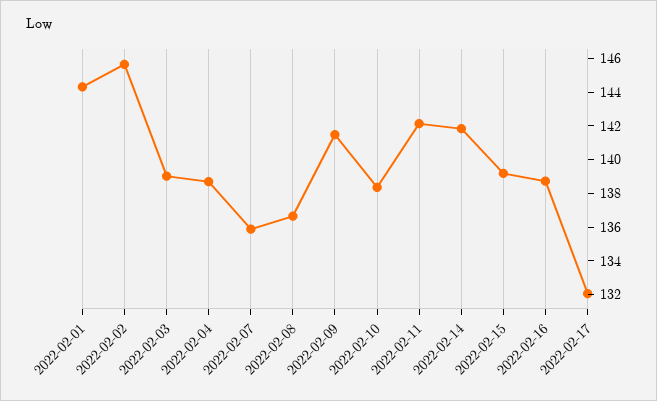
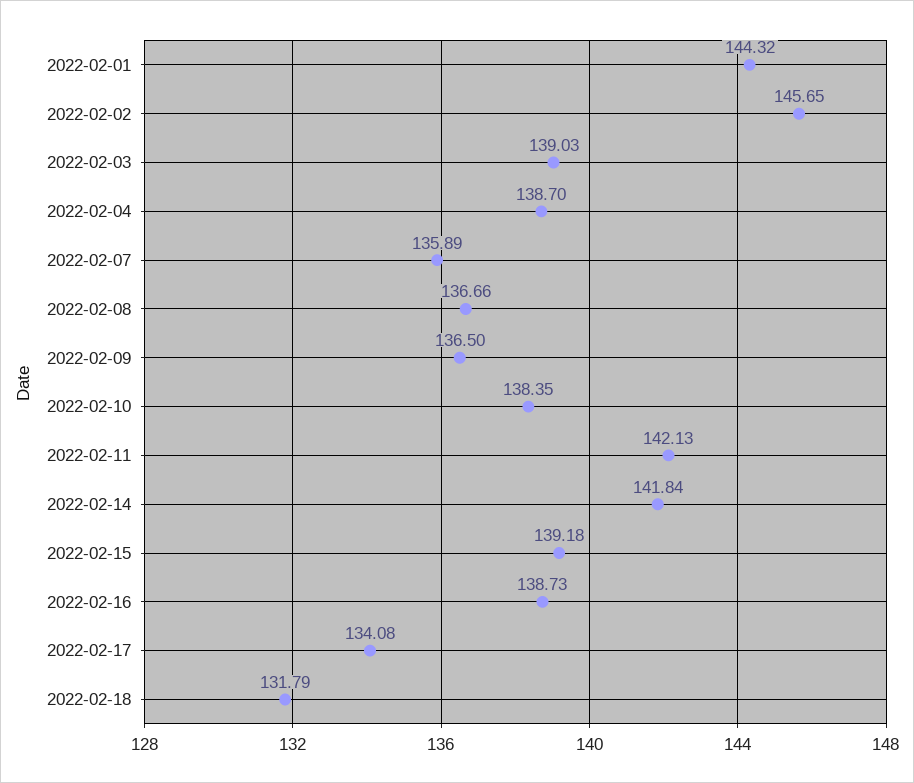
2022-02-09: 141.5 -> 136.5
2022-02-17: 132 -> 134.08
2022-02-18: none -> 131.79

